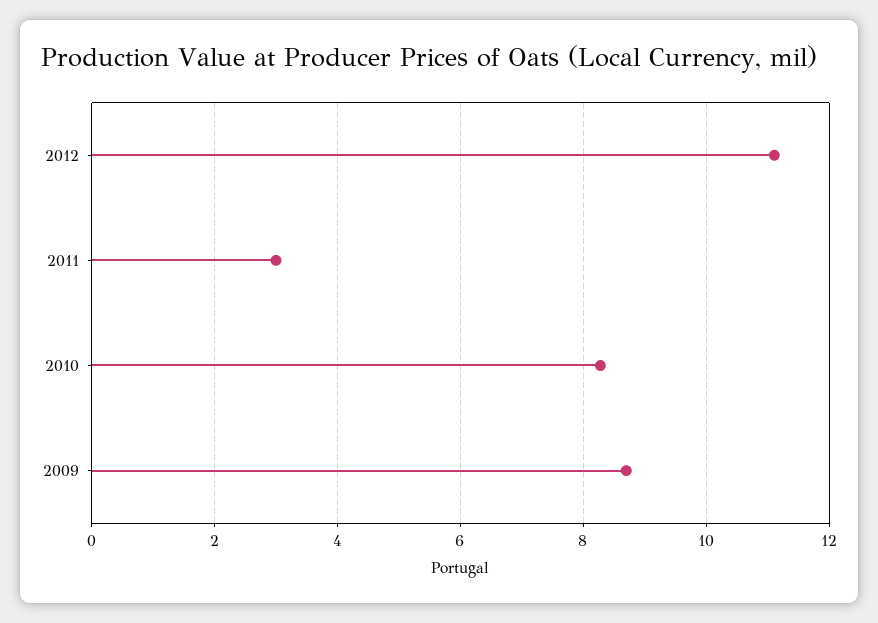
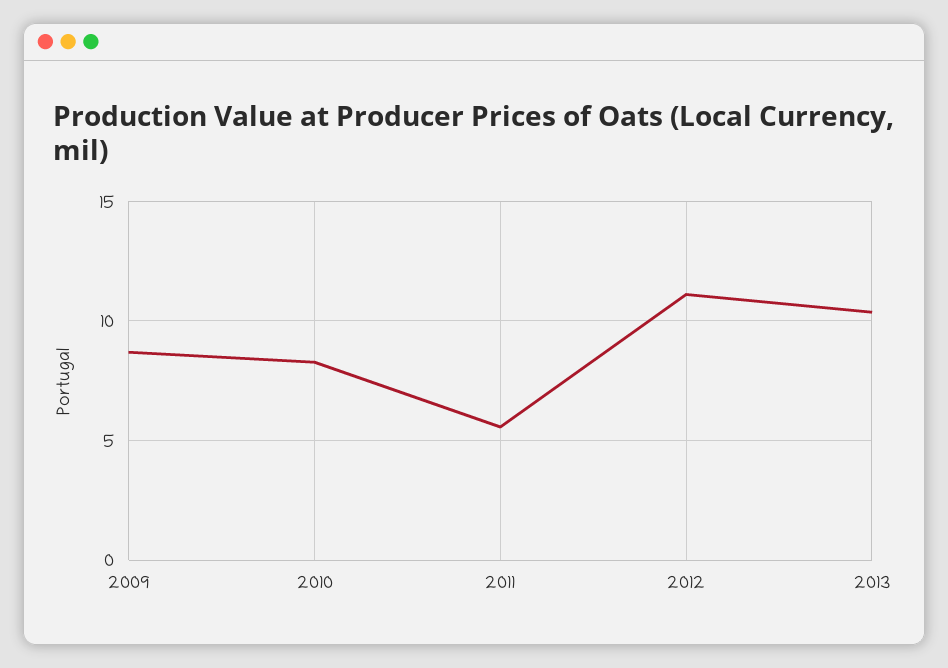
2011: 3 -> 5.5
2013: none -> 10.5

